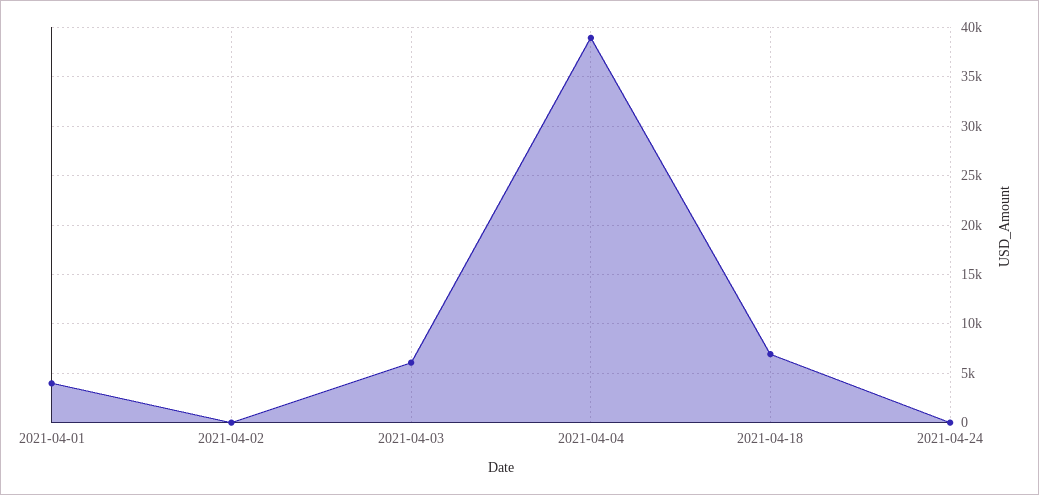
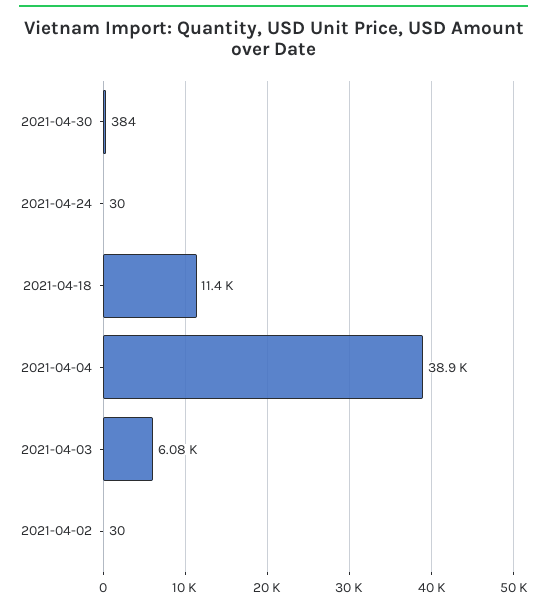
2021-04-01: 4000 -> none
2021-04-18: 7000 -> 11400
2021-04-30: none -> 384

